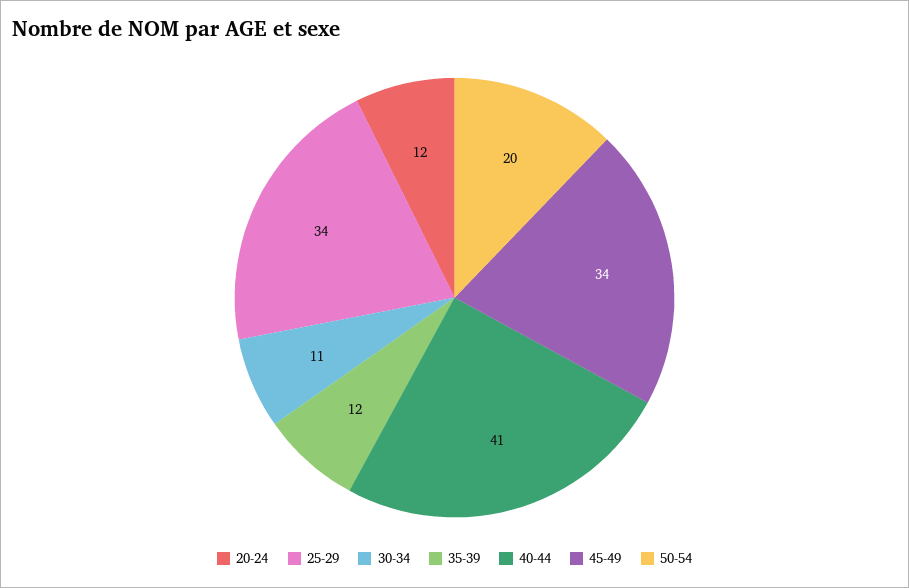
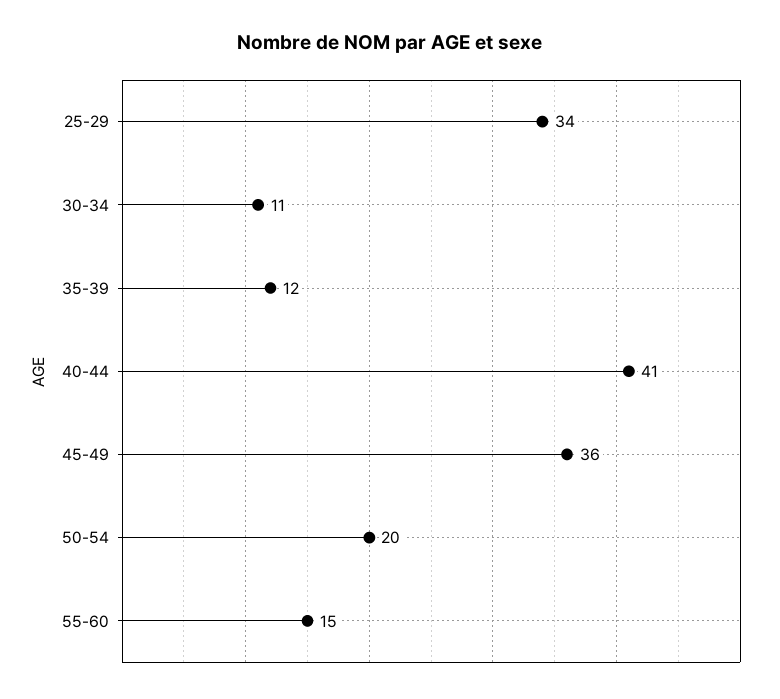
20-24: 12 -> none
45-49: 34 -> 36
55-60: none -> 15

